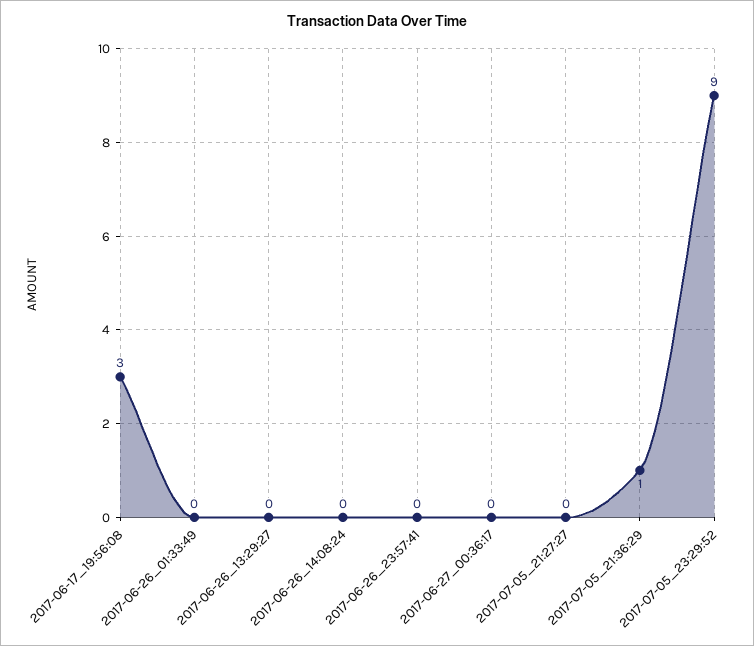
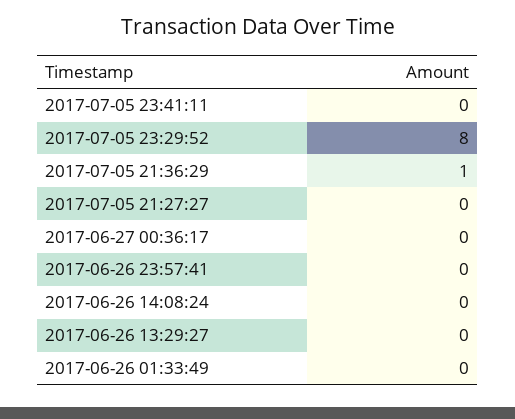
2017-06-17_19:56:08: 3 -> none
2017-07-05_23:29:52: 9 -> 8
2017-07-05 23:41:11: none -> 0

